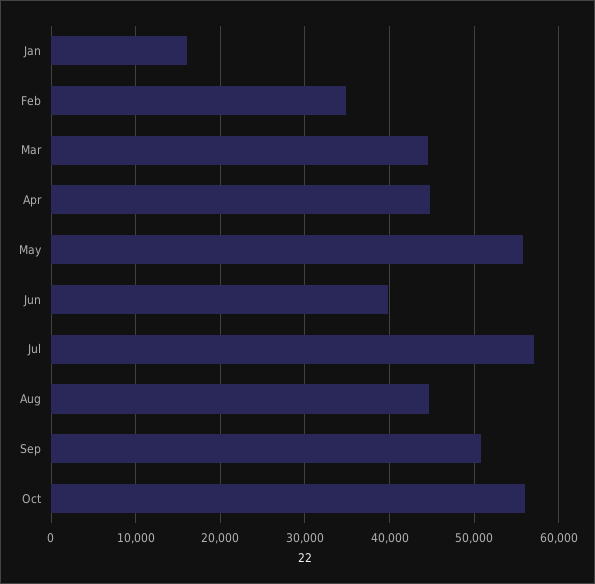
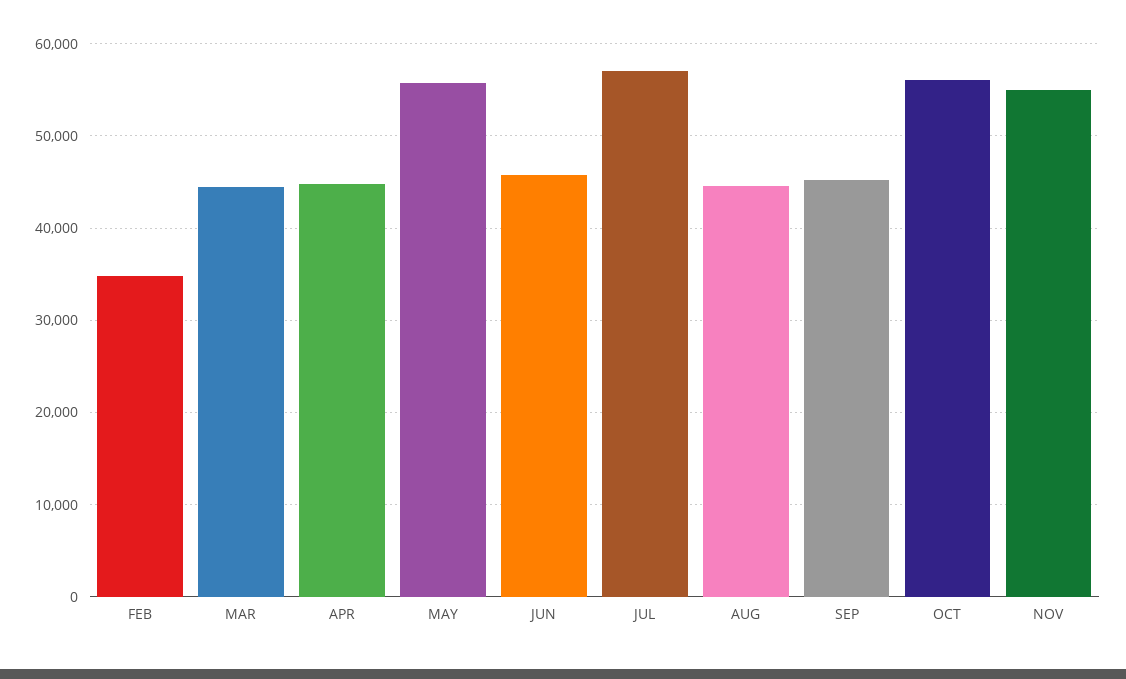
Jan: 16000 -> none
Jun: 40000 -> 46000
Sep: 51000 -> 45000
NOV: none -> 55000

